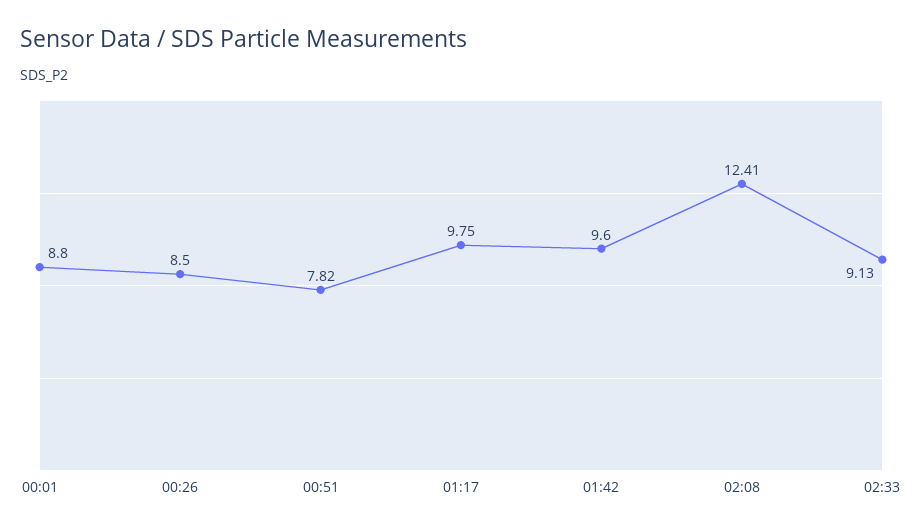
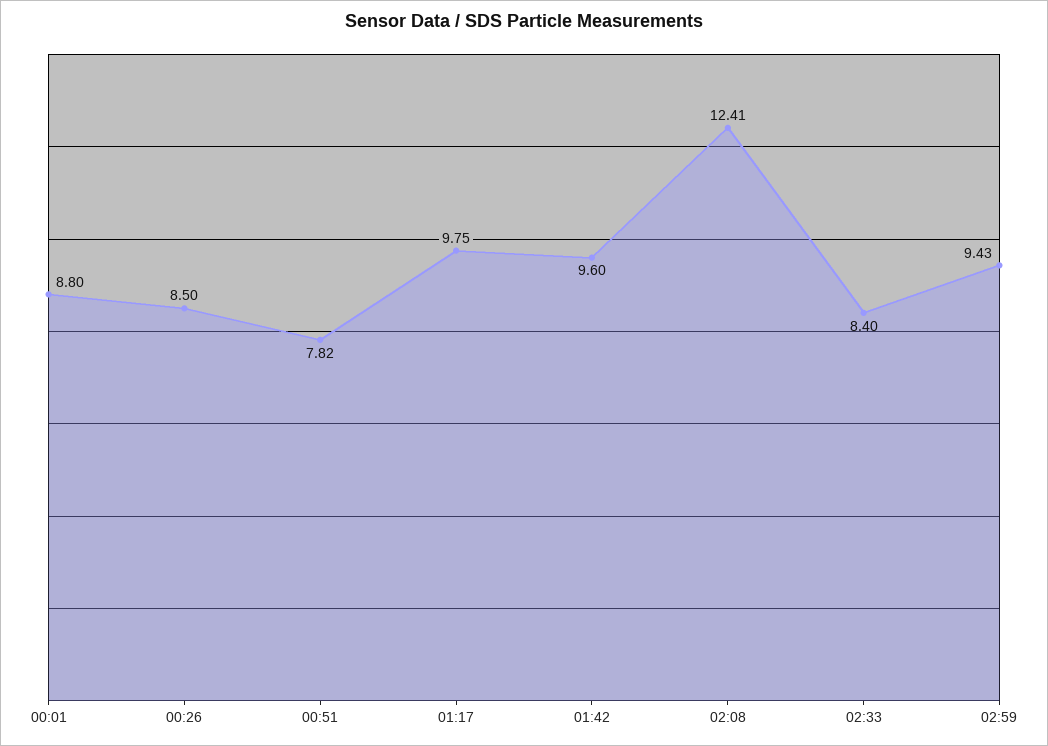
02:33: 9.13 -> 8.4
02:59: none -> 9.43

